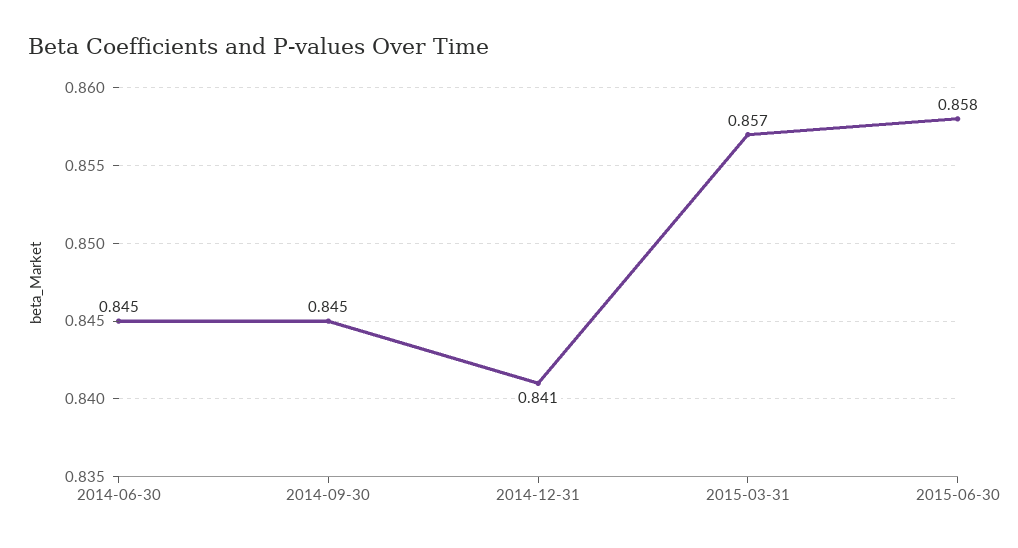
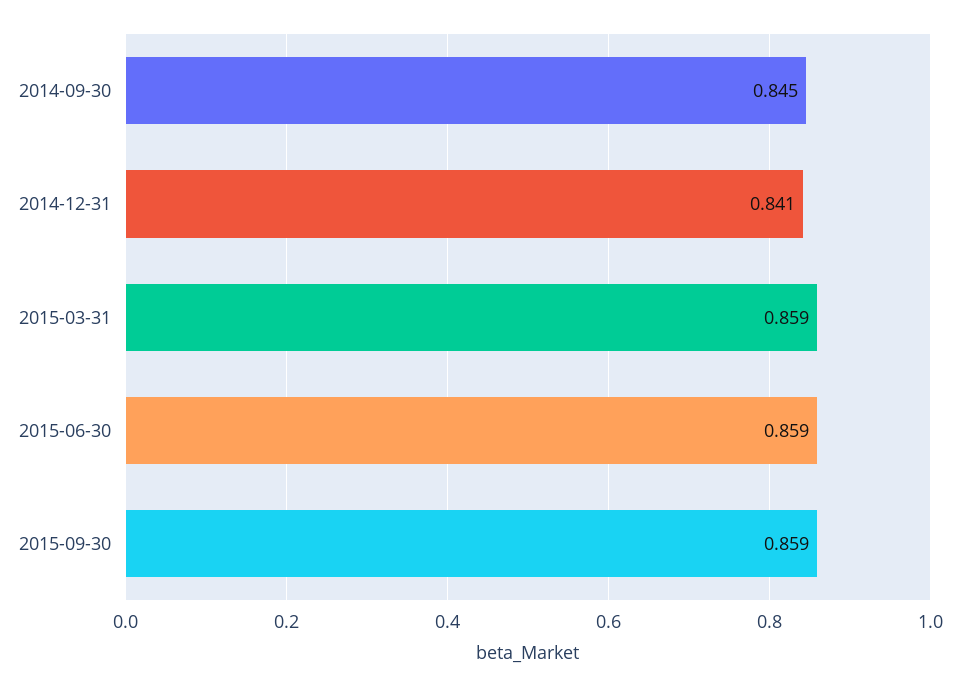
2014-06-30: 0.845 -> none
2015-03-31: 0.857 -> 0.859
2015-06-30: 0.858 -> 0.859
2015-09-30: none -> 0.859

